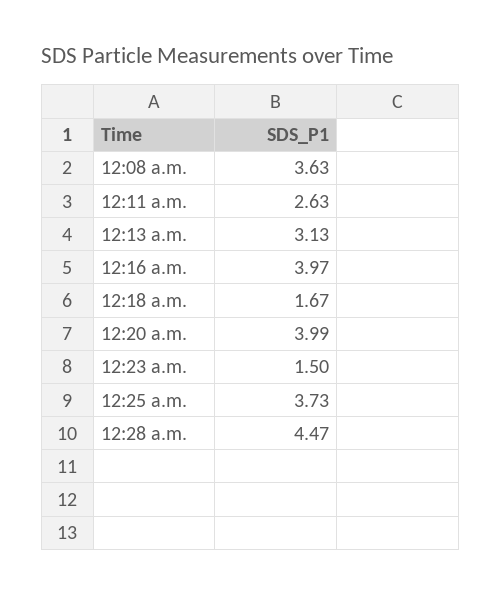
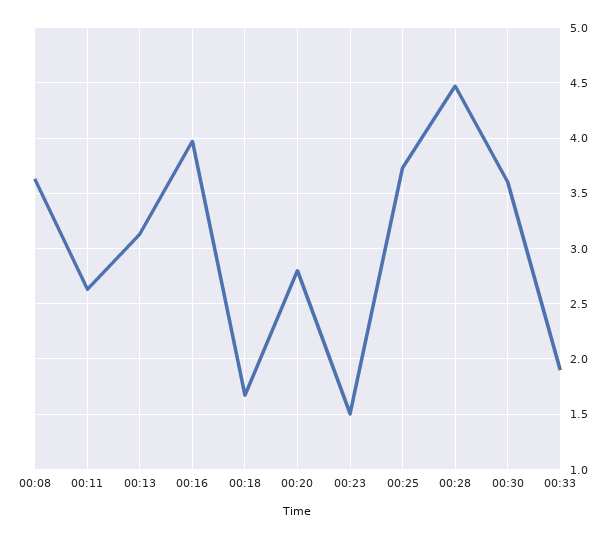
12:20 a.m.: 3.99 -> 2.8
00:30: none -> 3.6
00:33: none -> 1.9

